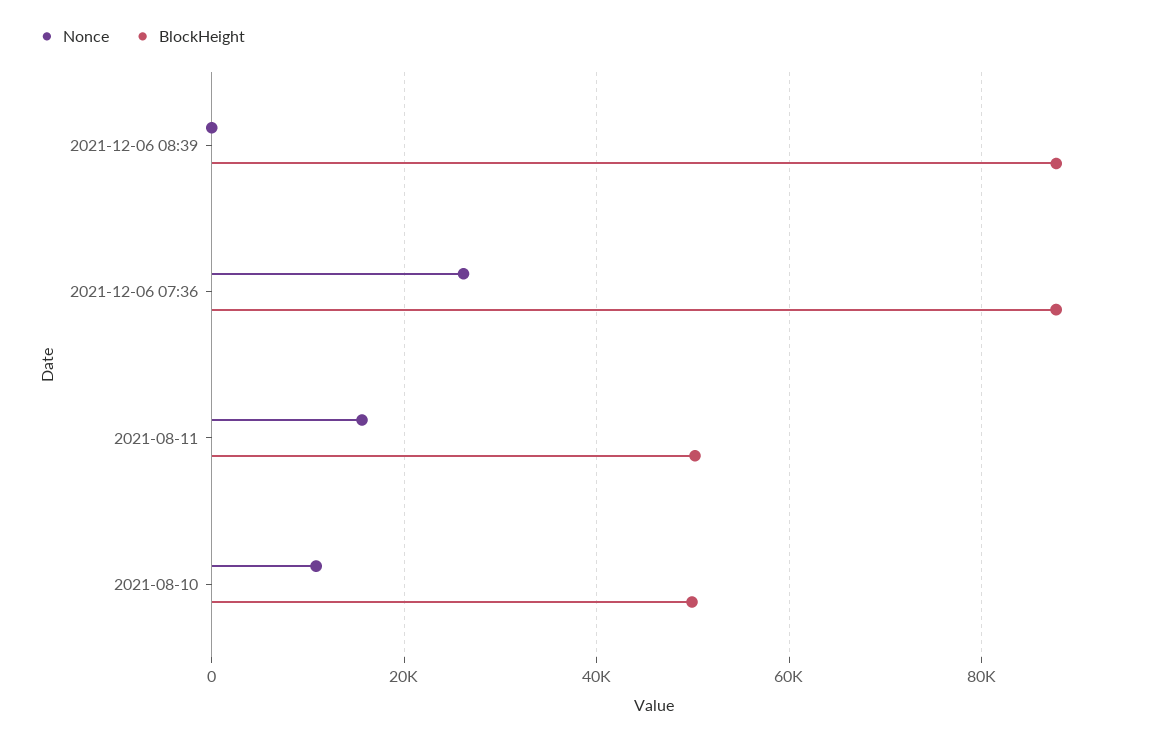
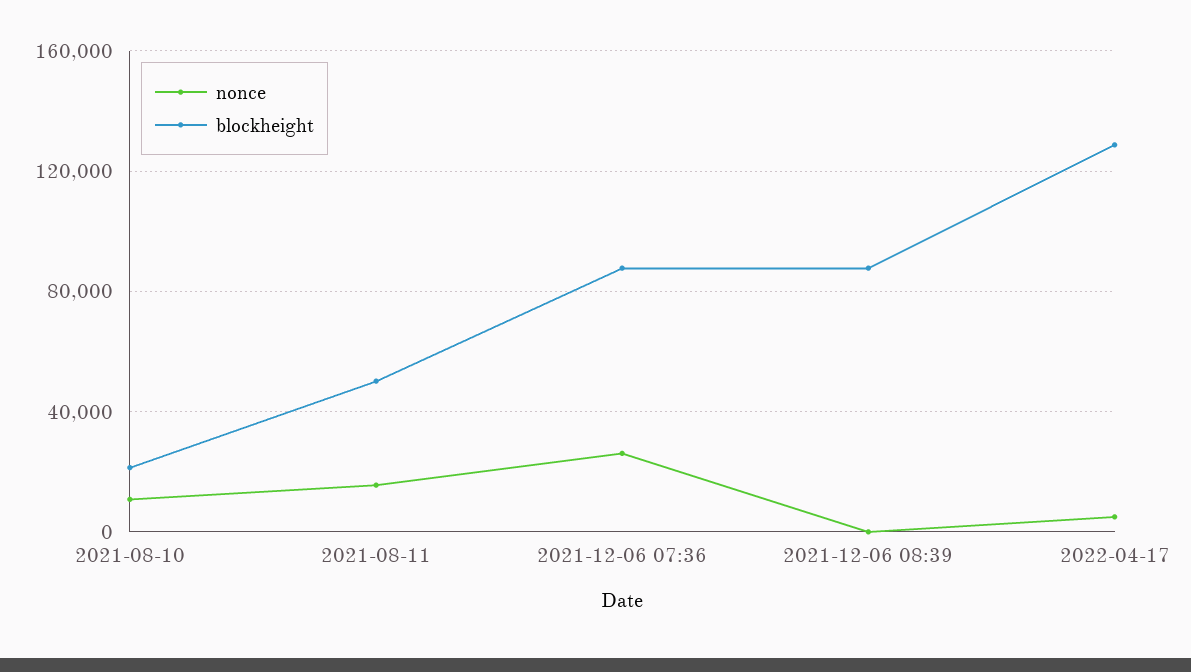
BlockHeight, 2021-08-10: 50000 -> 20000
Nonce, 2022-04-17: none -> 5000
BlockHeight, 2022-04-17: none -> 130000

